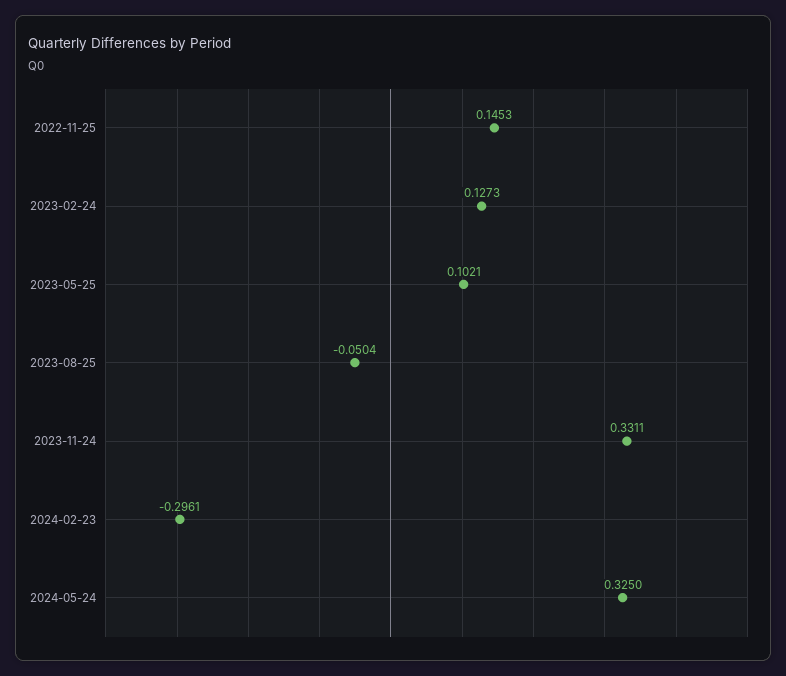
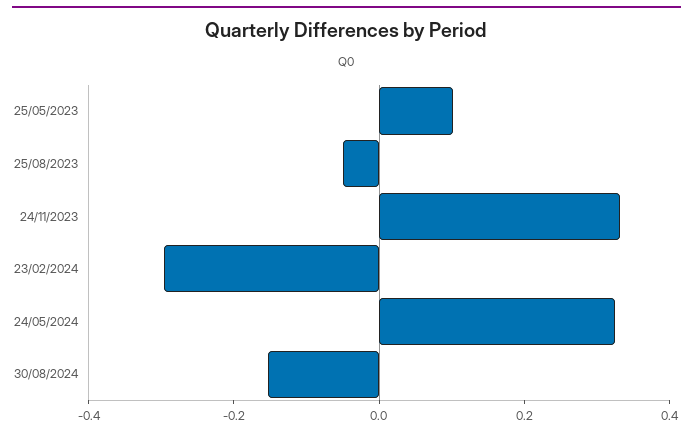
2022-11-25: 0.1453 -> none
2023-02-24: 0.1273 -> none
30/08/2024: none -> -0.15

